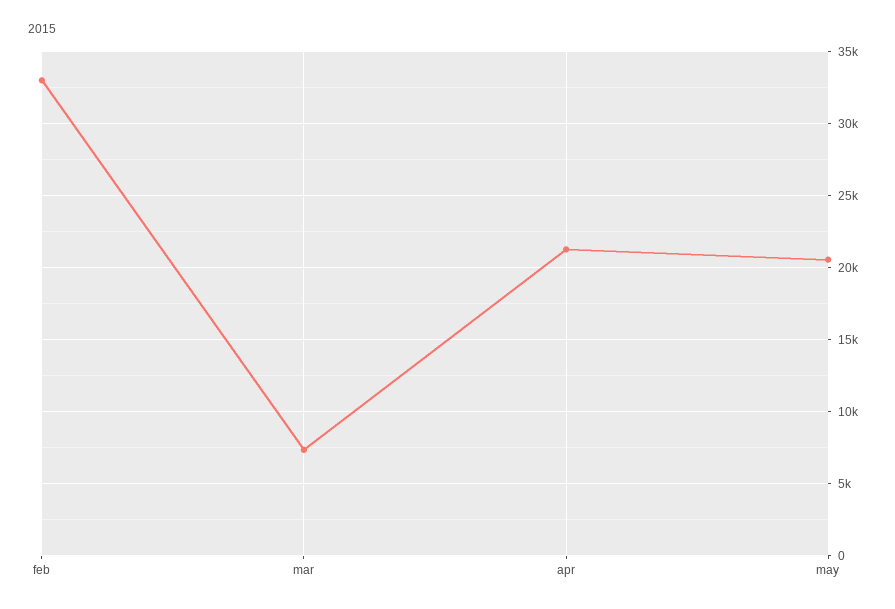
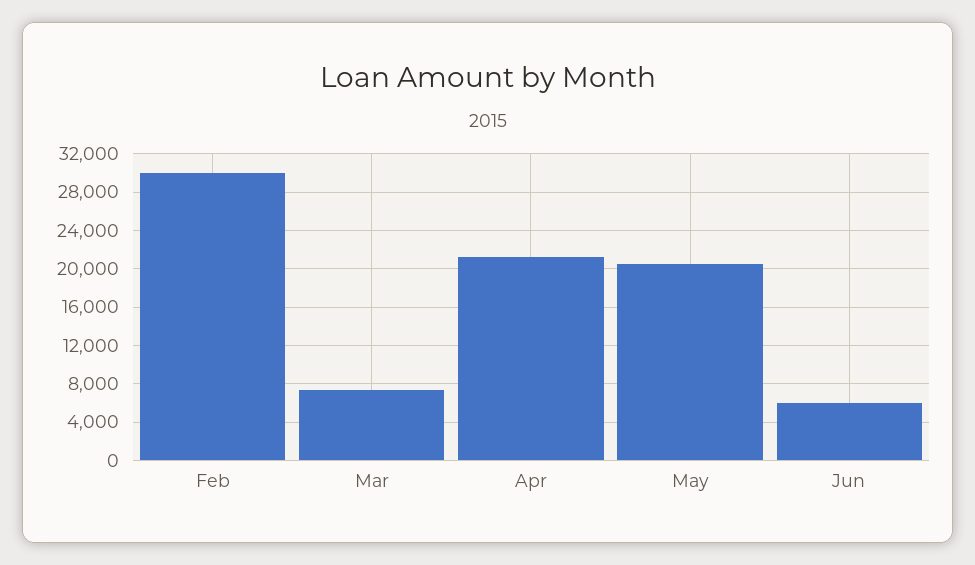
feb: 33000 -> 30000
Jun: none -> 6000

